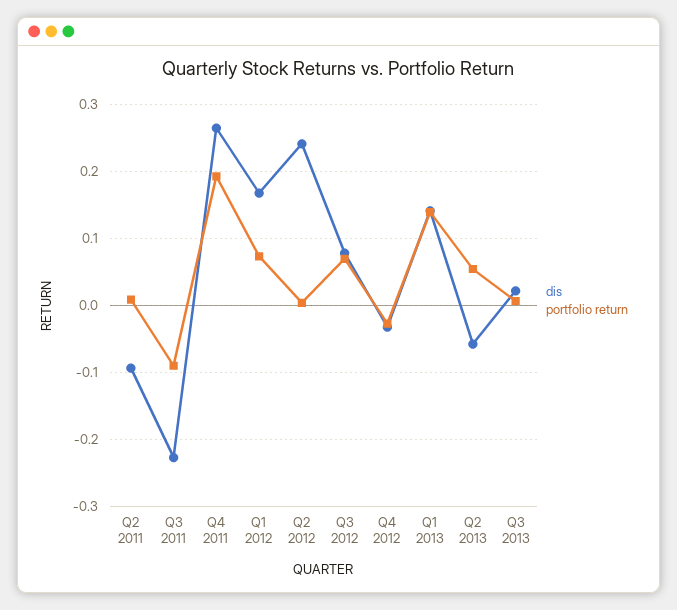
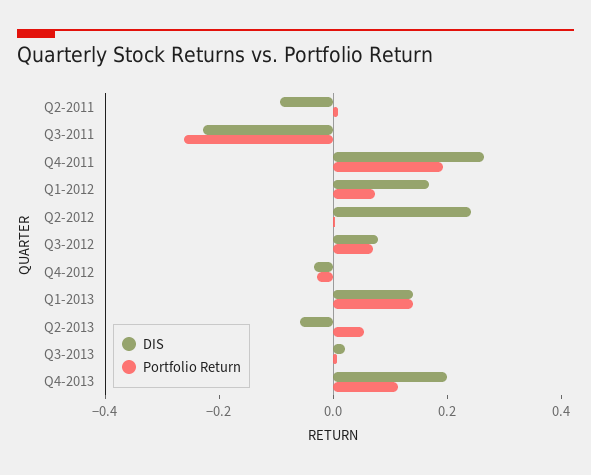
portfolio return, Q3 2011: -0.09 -> -0.25
dis, Q4-2013: none -> 0.2
portfolio return, Q4-2013: none -> 0.1

